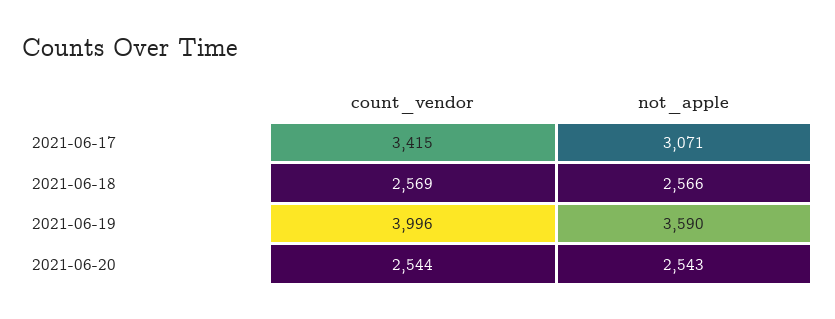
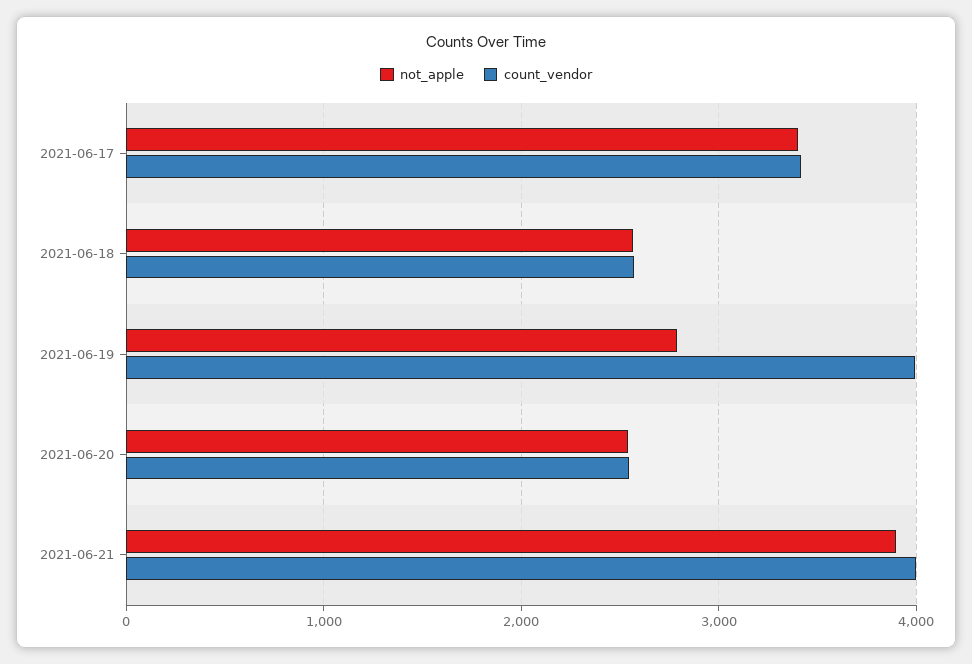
not_apple, 2021-06-17: 3071 -> 3400
not_apple, 2021-06-19: 3590 -> 2800
not_apple, 2021-06-21: none -> 3900
count_vendor, 2021-06-21: none -> 4000

